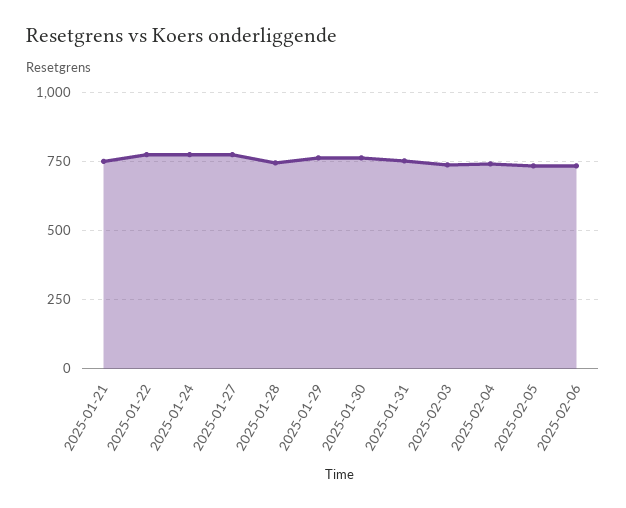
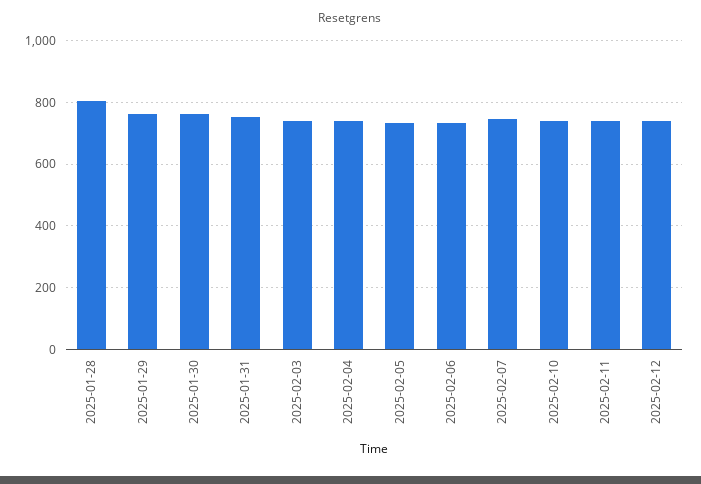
2025-01-21: 750 -> none
2025-01-22: 775 -> none
2025-01-24: 775 -> none
2025-01-27: 775 -> none
2025-01-28: 750 -> 800
2025-02-07: none -> 740
2025-02-10: none -> 740
2025-02-11: none -> 740
2025-02-12: none -> 740

